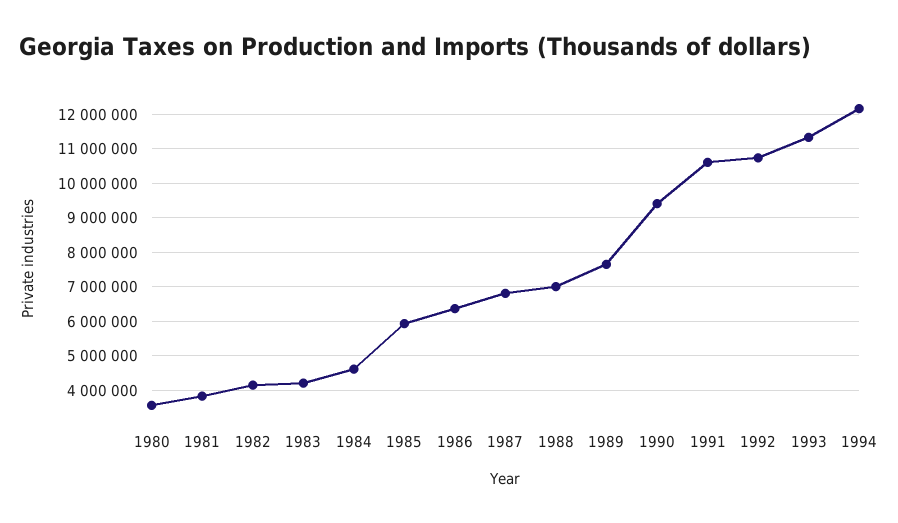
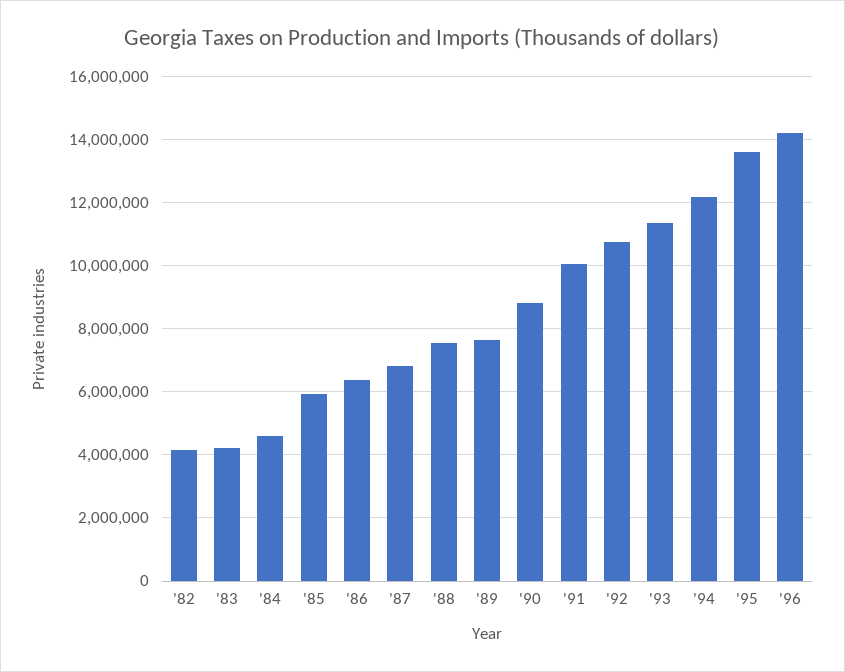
1980: 3600000 -> none
1981: 3800000 -> none
1988: 7000000 -> 7600000
1990: 9400000 -> 8800000
1991: 10600000 -> 10000000
'95: none -> 13600000
'96: none -> 14200000

